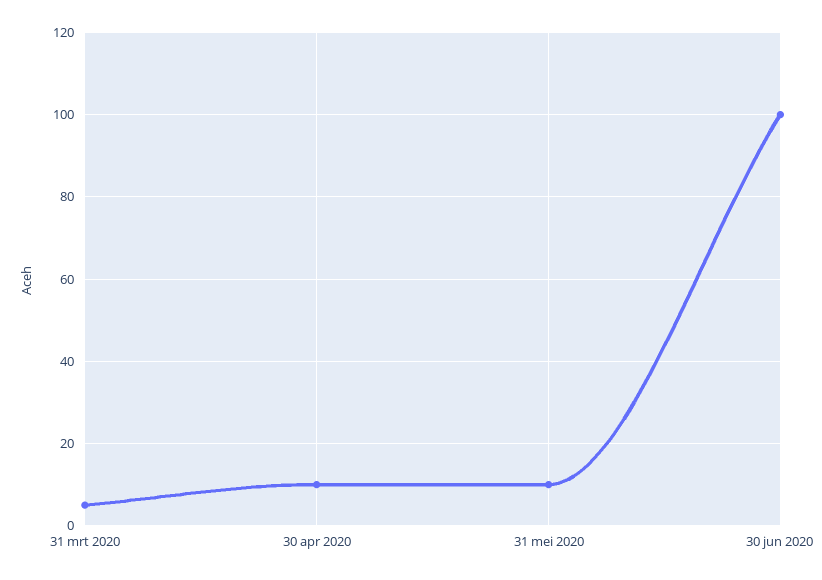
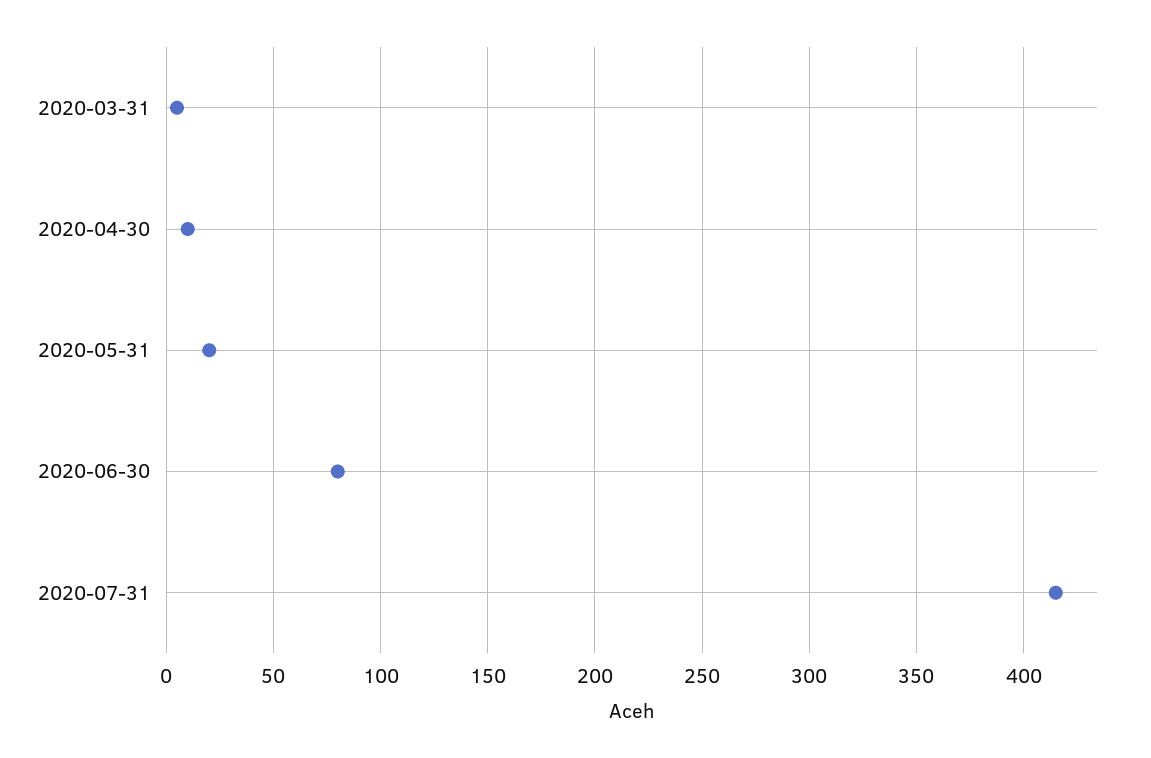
31 mei 2020: 10 -> 20
30 jun 2020: 100 -> 80
2020-07-31: none -> 415

